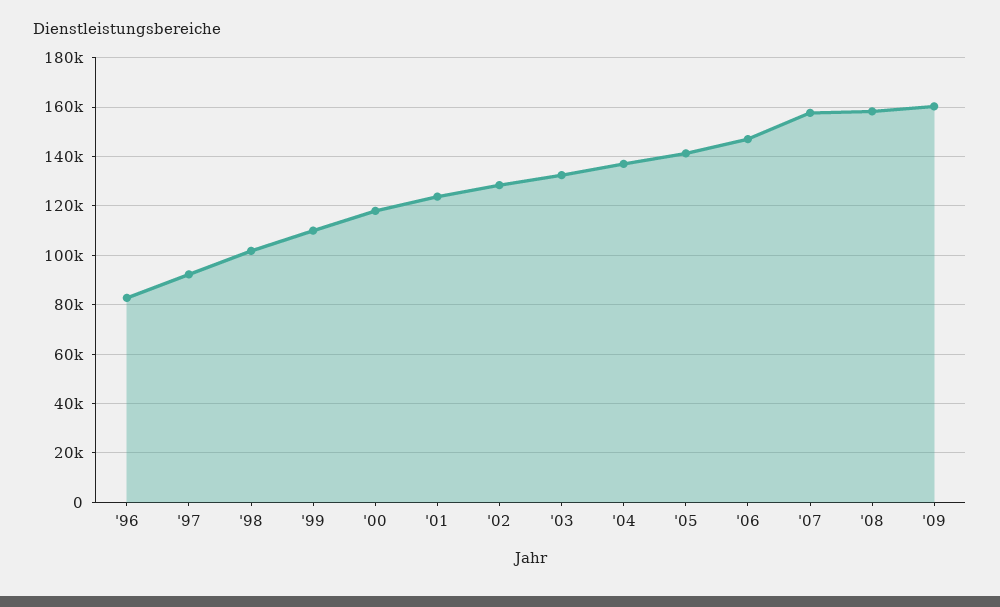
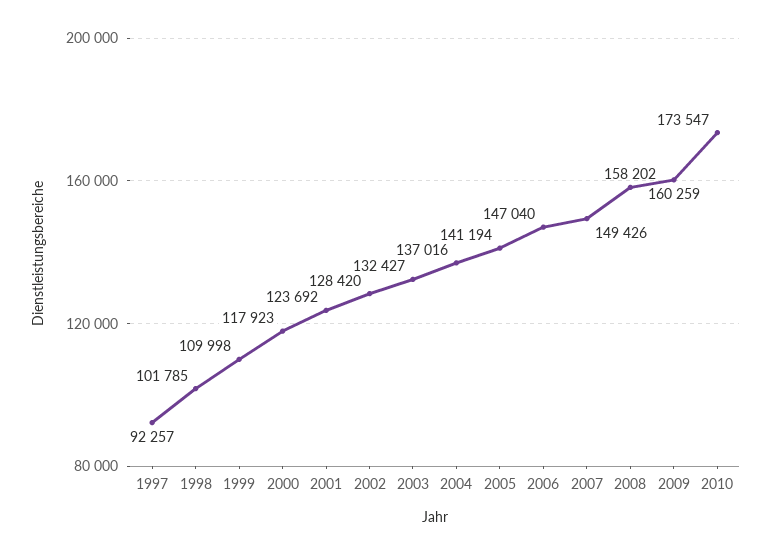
'96: 82500 -> none
'07: 157500 -> 149426
2010: none -> 173547

